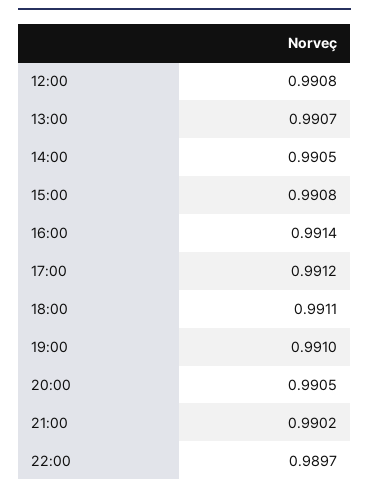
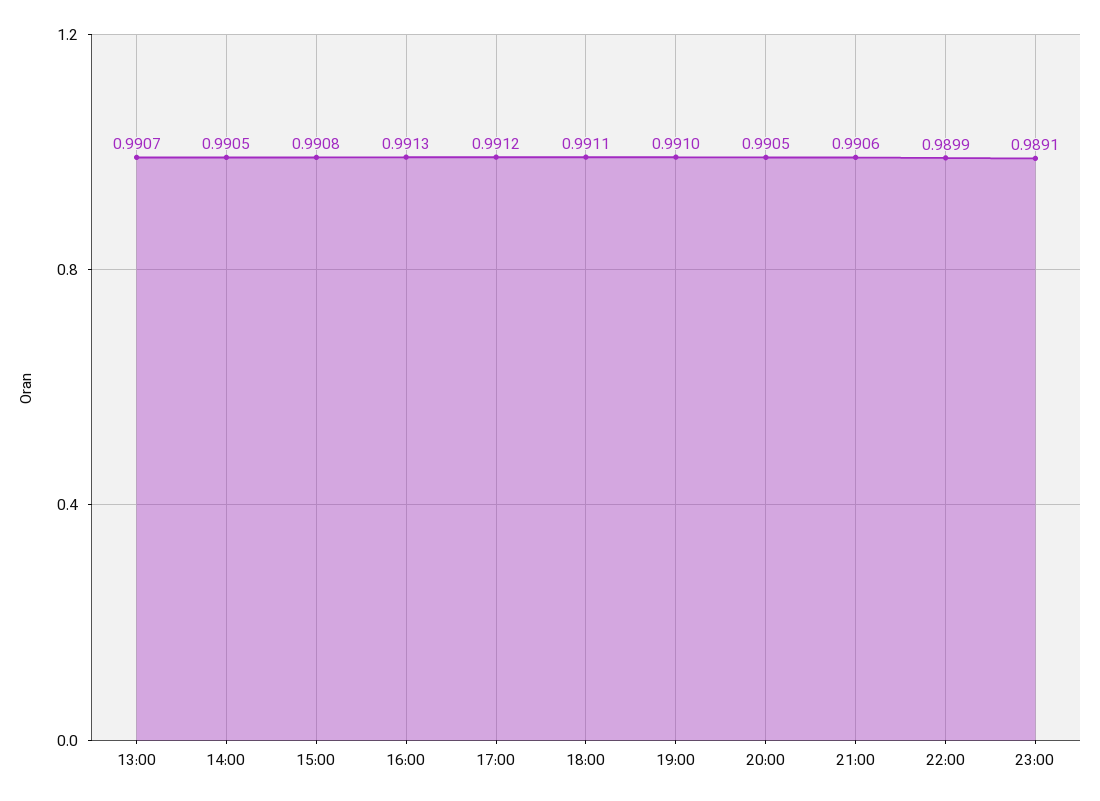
12:00: 0.9908 -> none
16:00: 0.9914 -> 0.9913
21:00: 0.9902 -> 0.9906
22:00: 0.9897 -> 0.9899
23:00: none -> 0.9891

